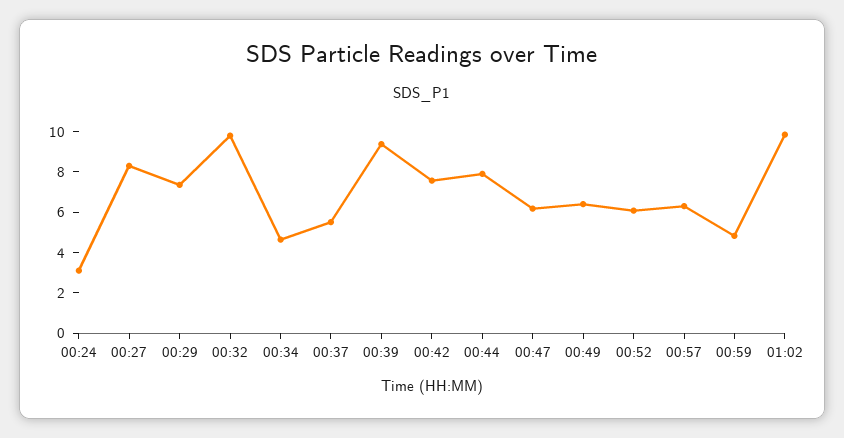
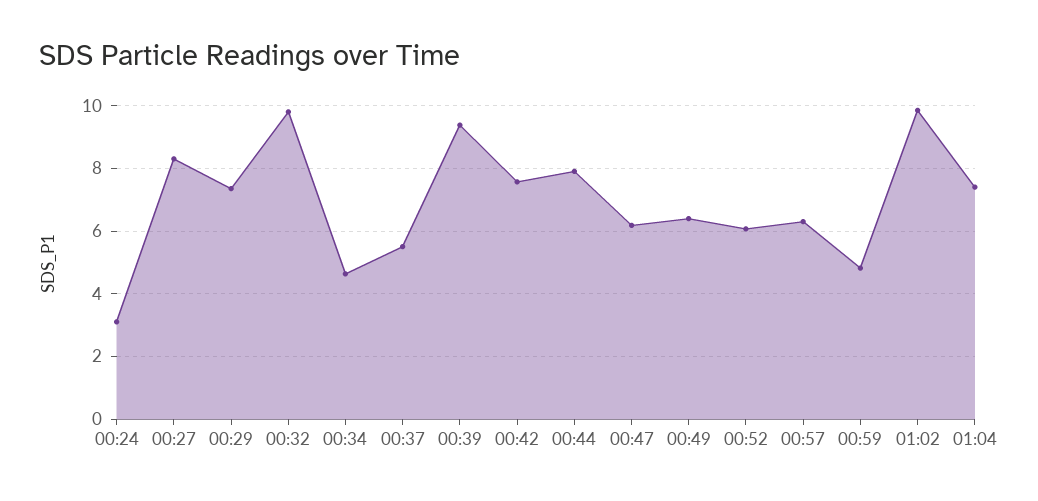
01:04: none -> 7.4

